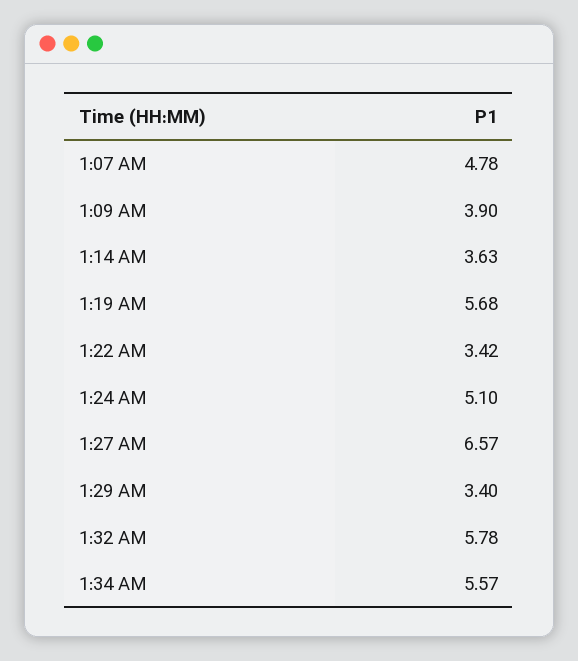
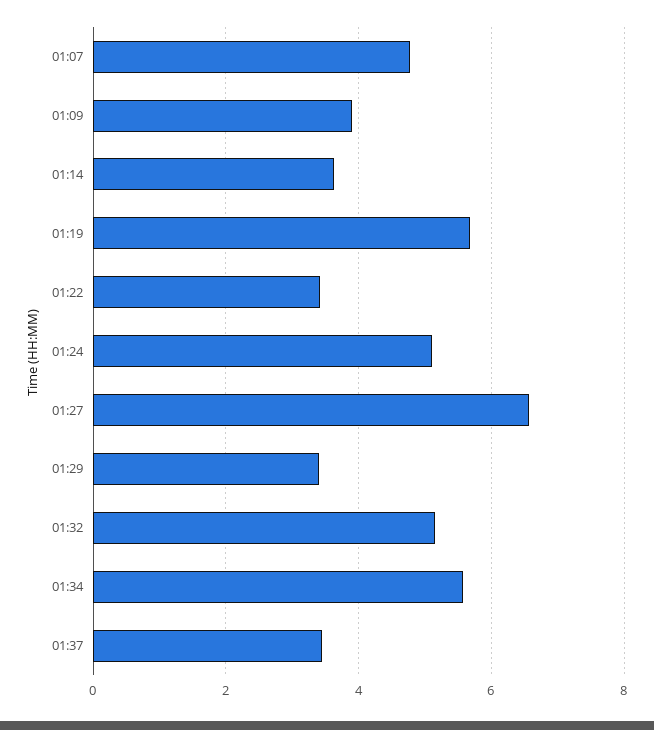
1:32 AM: 5.78 -> 5.2
01:37: none -> 3.4

